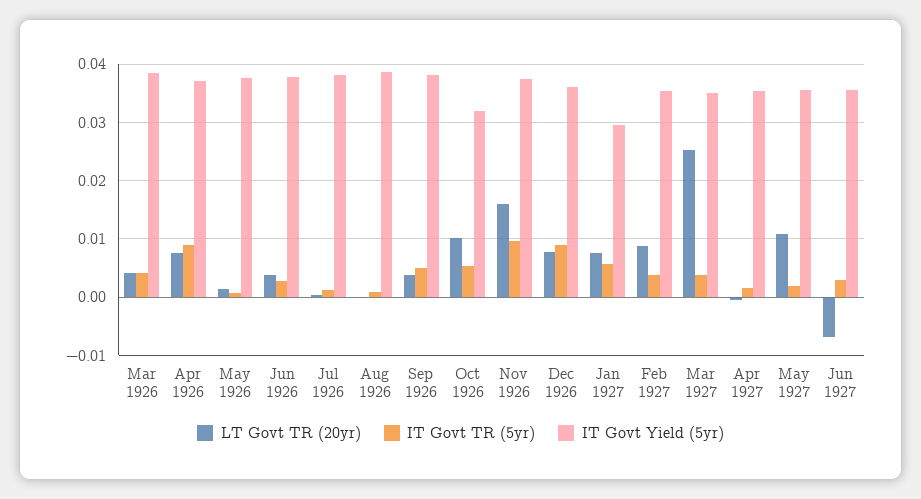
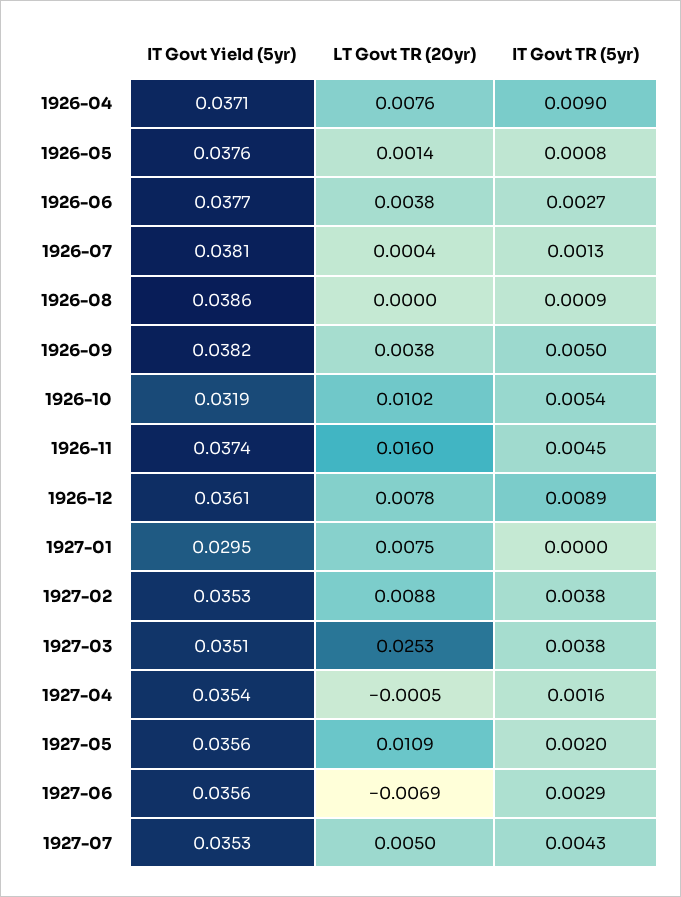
LT Govt TR (20yr), Mar 1926: 0.004 -> none
IT Govt TR (5yr), Mar 1926: 0.004 -> none
IT Govt Yield (5yr), Mar 1926: 0.038 -> none
IT Govt TR (5yr), Nov 1926: 0.01 -> 0.0045
IT Govt TR (5yr), Jan 1927: 0.006 -> 0
IT Govt Yield (5yr), 1927-07: none -> 0.0353
LT Govt TR (20yr), 1927-07: none -> 0.005
IT Govt TR (5yr), 1927-07: none -> 0.0043

